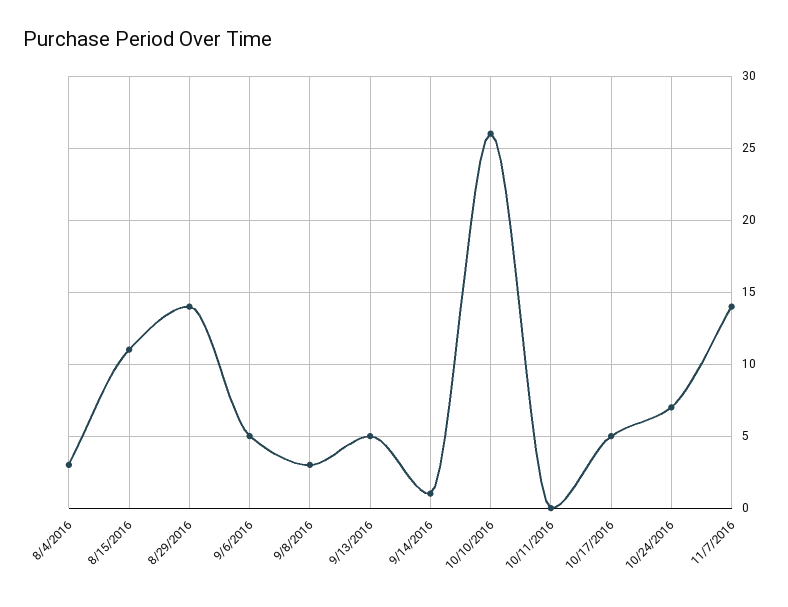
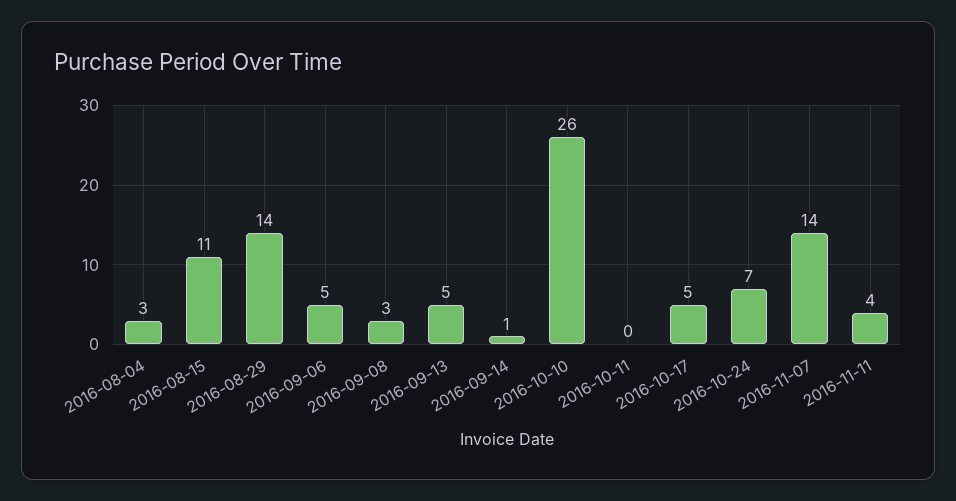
2016-11-11: none -> 4

